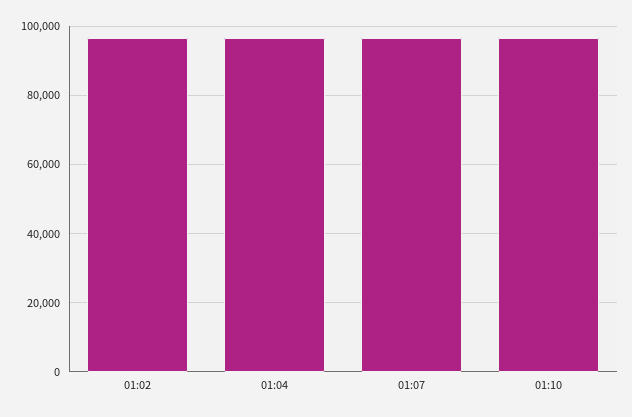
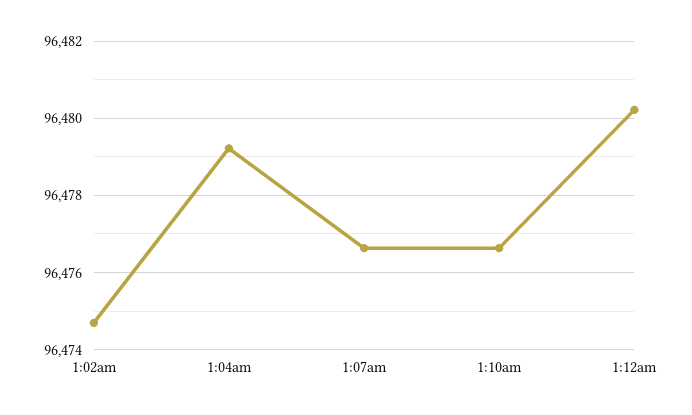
1:12am: none -> 96480.2

